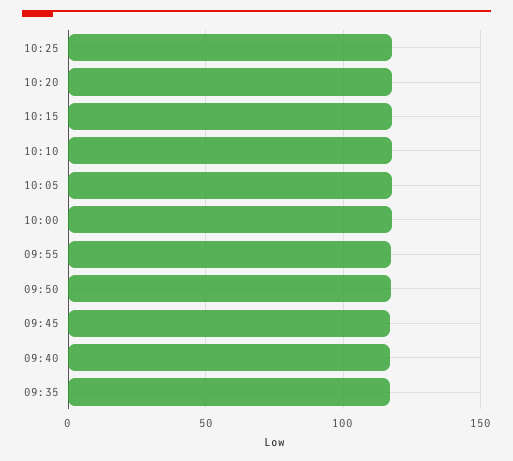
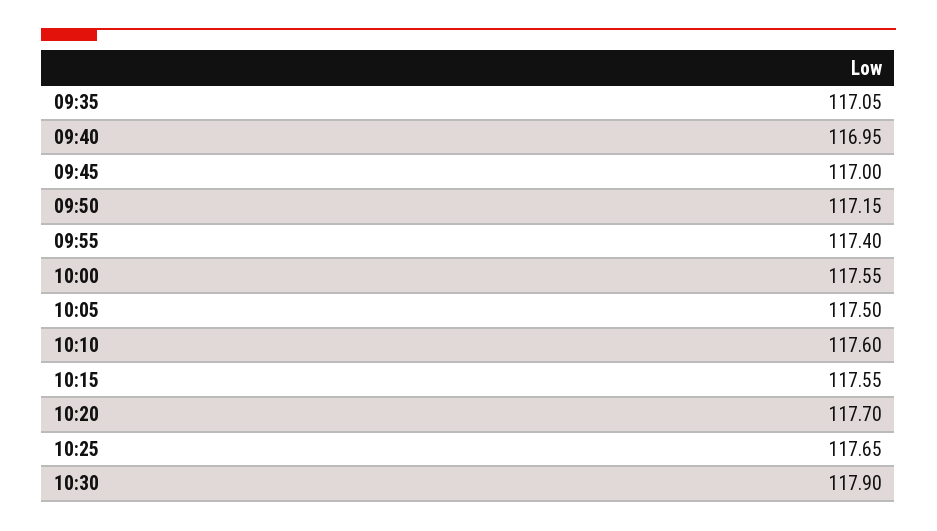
10:30: none -> 117.9

